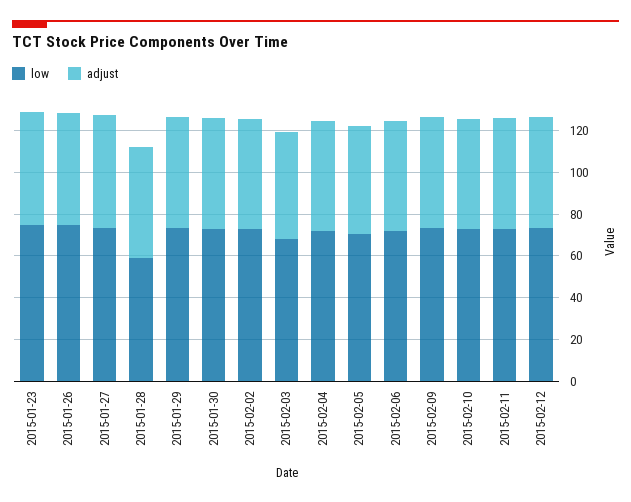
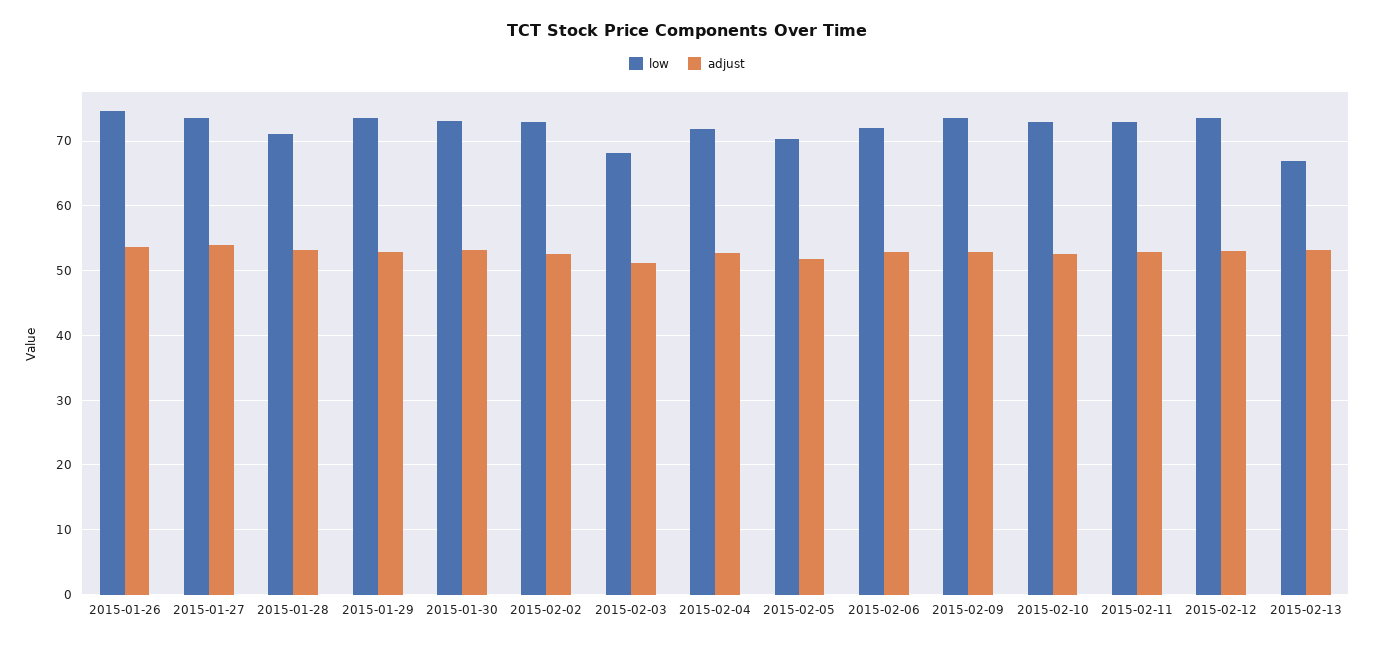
low, 2015-01-23: 75 -> none
adjust, 2015-01-23: 55 -> none
low, 2015-01-28: 60 -> 71
low, 2015-02-13: none -> 67
adjust, 2015-02-13: none -> 53

